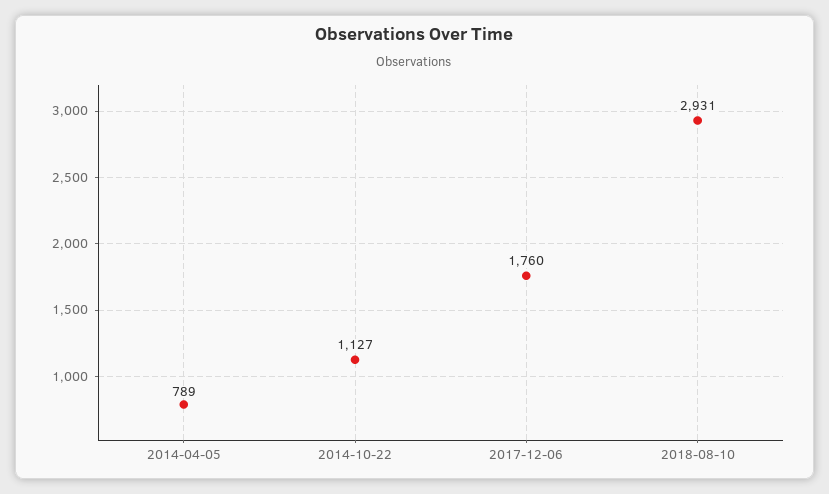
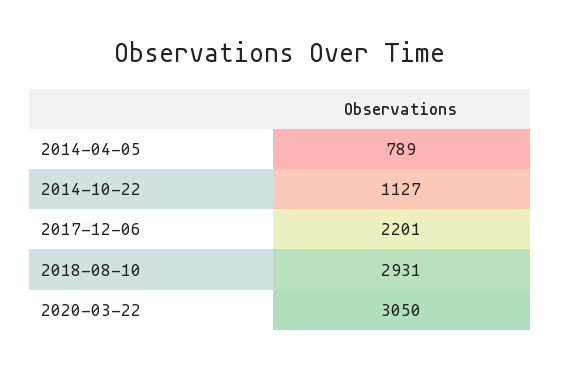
2017-12-06: 1760 -> 2201
2020-03-22: none -> 3050

